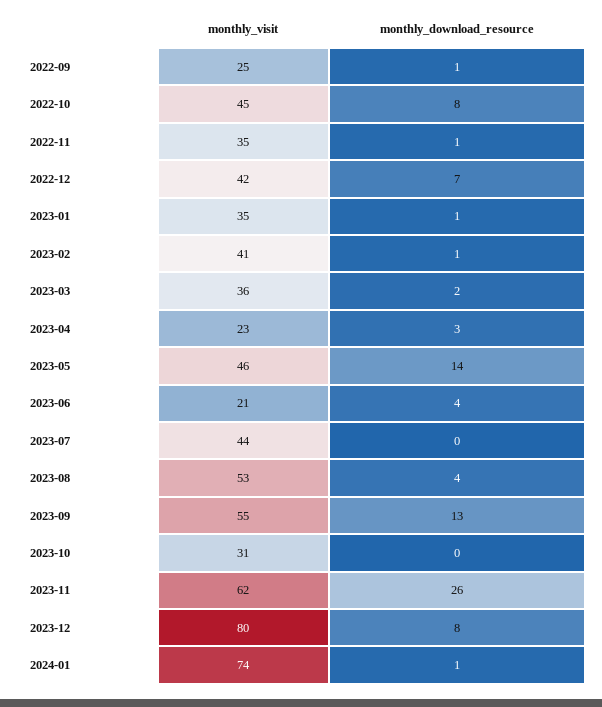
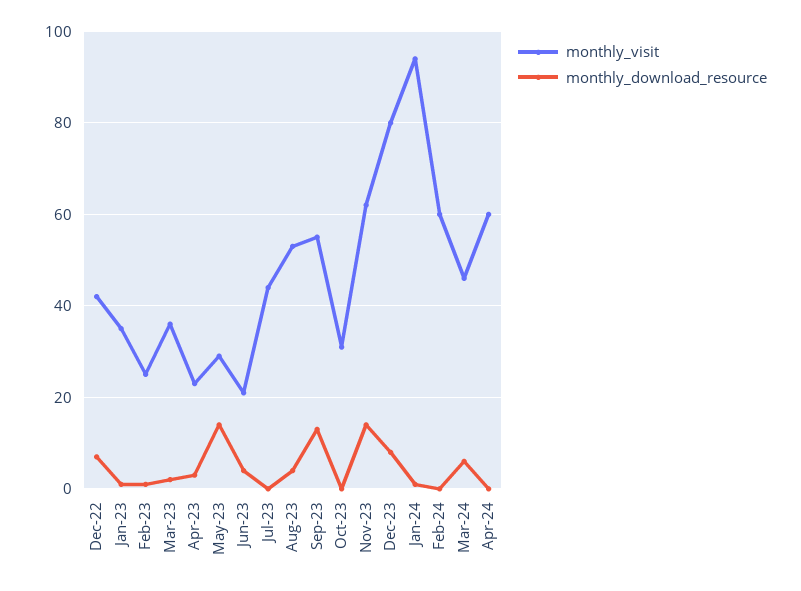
monthly_visit, 2022-09: 25 -> none
monthly_download_resource, 2022-09: 1 -> none
monthly_visit, 2022-10: 45 -> none
monthly_download_resource, 2022-10: 8 -> none
monthly_visit, 2022-11: 35 -> none
monthly_download_resource, 2022-11: 1 -> none
monthly_visit, 2023-02: 41 -> 25
monthly_visit, 2023-05: 46 -> 30
monthly_download_resource, 2023-11: 26 -> 15
monthly_visit, 2024-01: 74 -> 95
monthly_visit, Feb-24: none -> 60
monthly_download_resource, Feb-24: none -> 0
monthly_visit, Mar-24: none -> 45
monthly_download_resource, Mar-24: none -> 5
monthly_visit, Apr-24: none -> 60
monthly_download_resource, Apr-24: none -> 0

